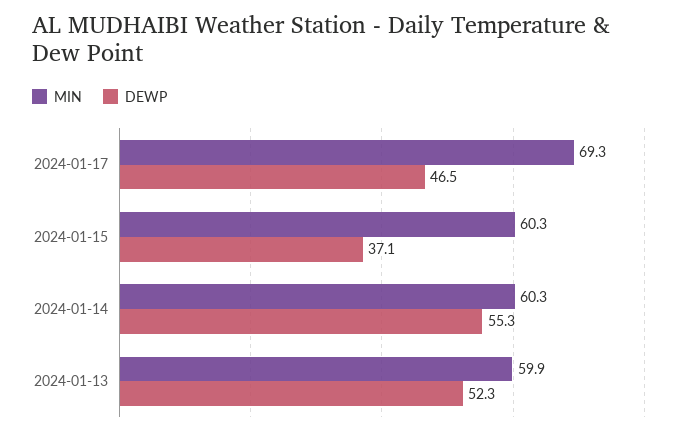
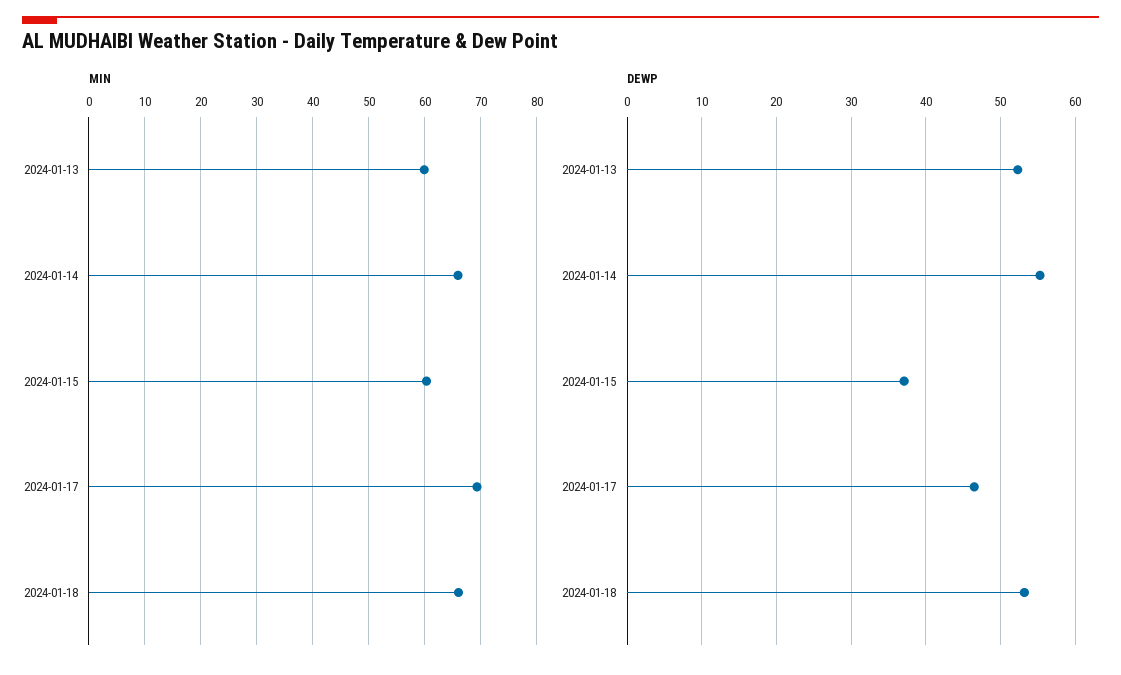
MIN, 2024-01-14: 60.3 -> 66
MIN, 2024-01-18: none -> 66
DEWP, 2024-01-18: none -> 53

